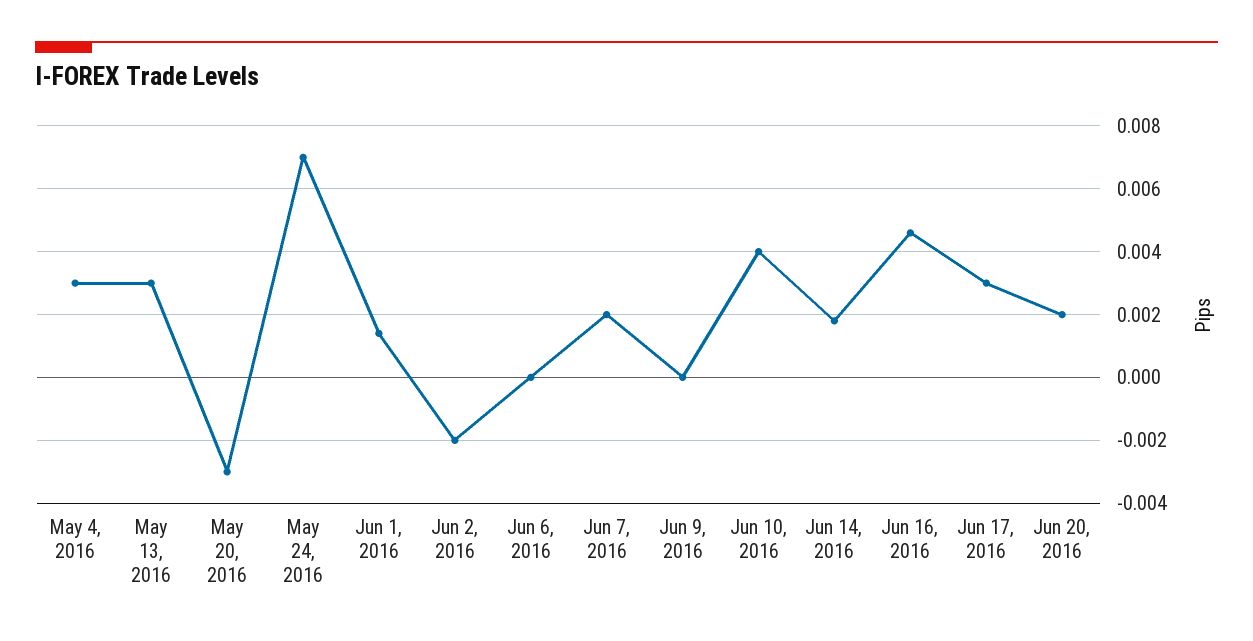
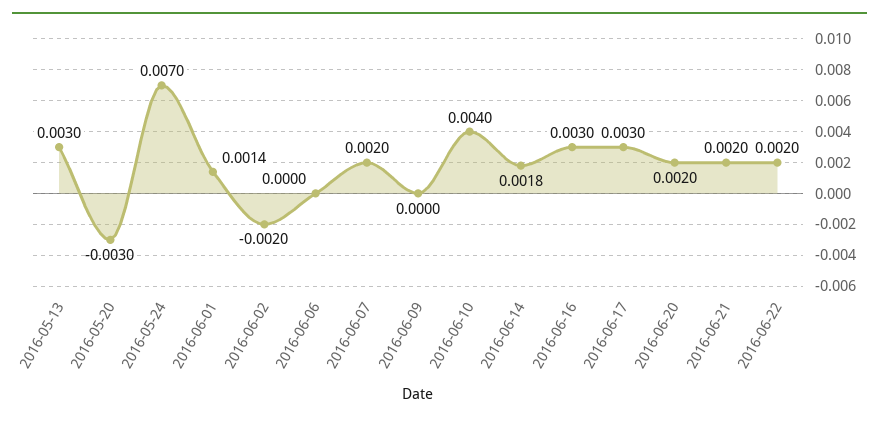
May 4, 2016: 0.003 -> none
Jun 16, 2016: 0.0045 -> 0.003
2016-06-21: none -> 0.002
2016-06-22: none -> 0.002

